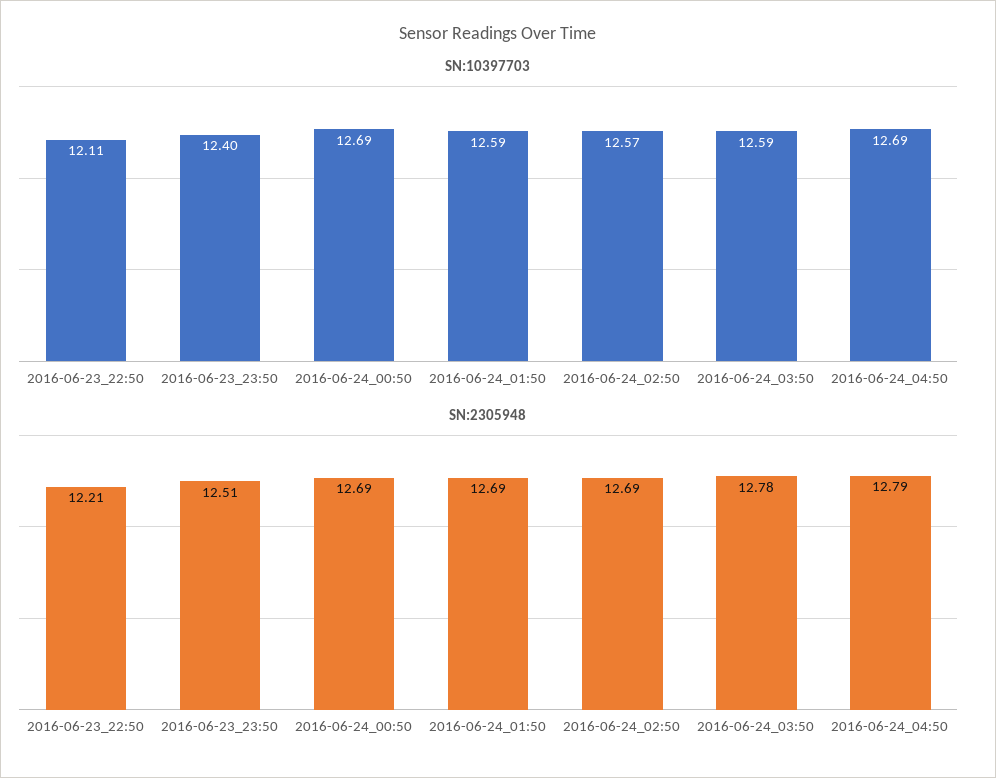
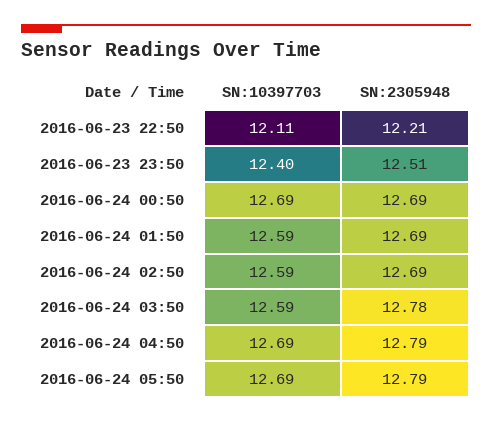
SN:10397703, 2016-06-24_02:50: 12.57 -> 12.59
SN:10397703, 2016-06-24 05:50: none -> 12.69
SN:2305948, 2016-06-24 05:50: none -> 12.79

